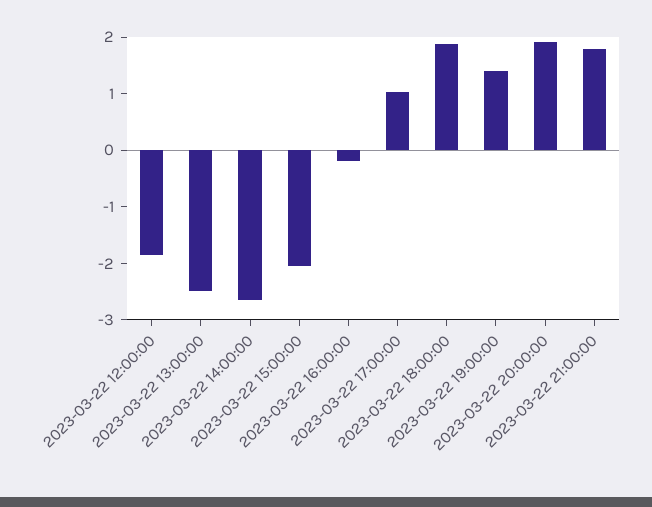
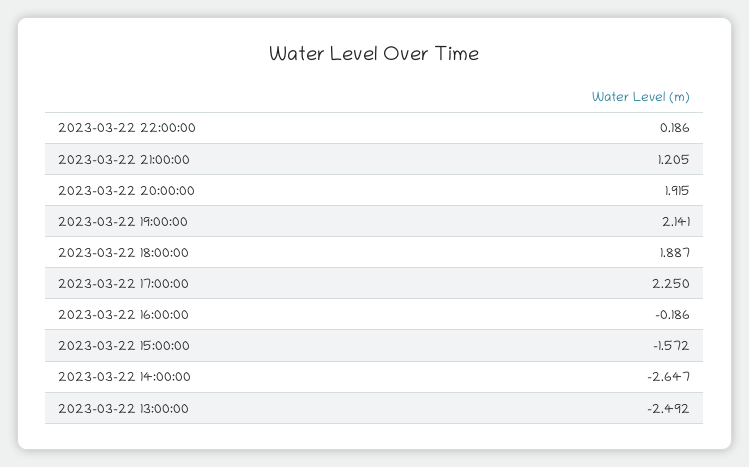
2023-03-22 12:00:00: -1.8 -> none
2023-03-22 15:00:00: -2 -> -1.572
2023-03-22 17:00:00: 1 -> 2.25
2023-03-22 19:00:00: 1.4 -> 2.141
2023-03-22 21:00:00: 1.8 -> 1.205
2023-03-22 22:00:00: none -> 0.186

